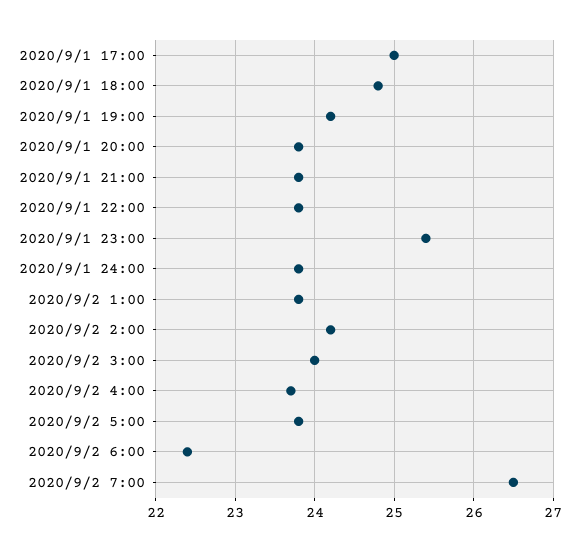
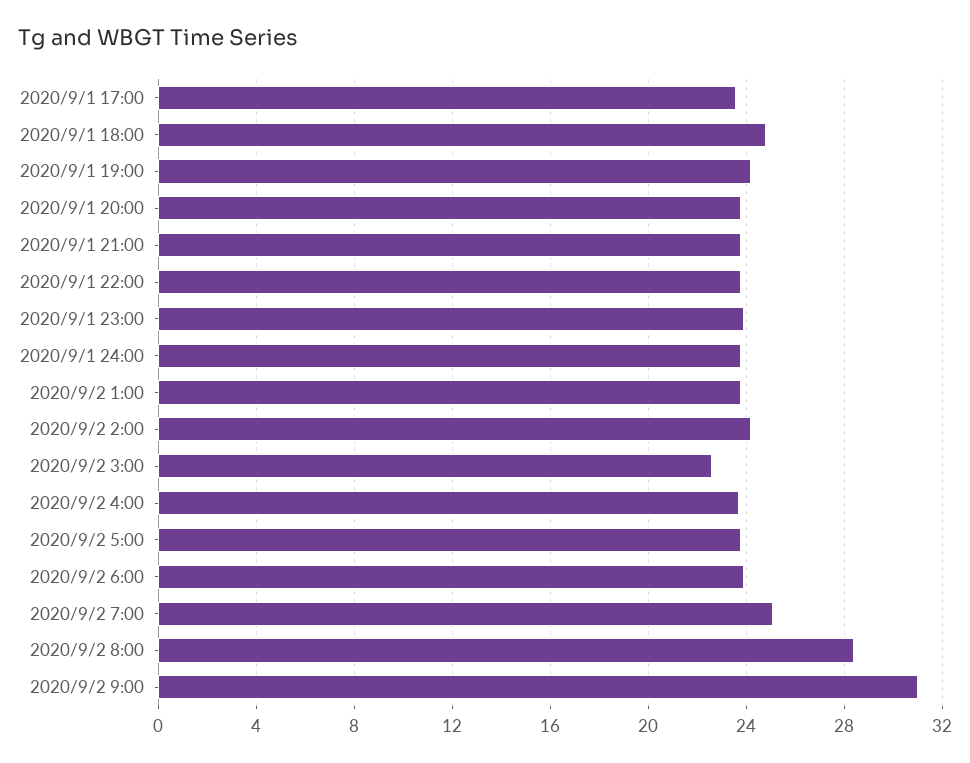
2020/9/1 17:00: 25 -> 23.5
2020/9/1 23:00: 25.4 -> 24
2020/9/2 3:00: 24 -> 22.5
2020/9/2 6:00: 22.4 -> 24
2020/9/2 7:00: 26.5 -> 25
2020/9/2 8:00: none -> 28.5
2020/9/2 9:00: none -> 31

